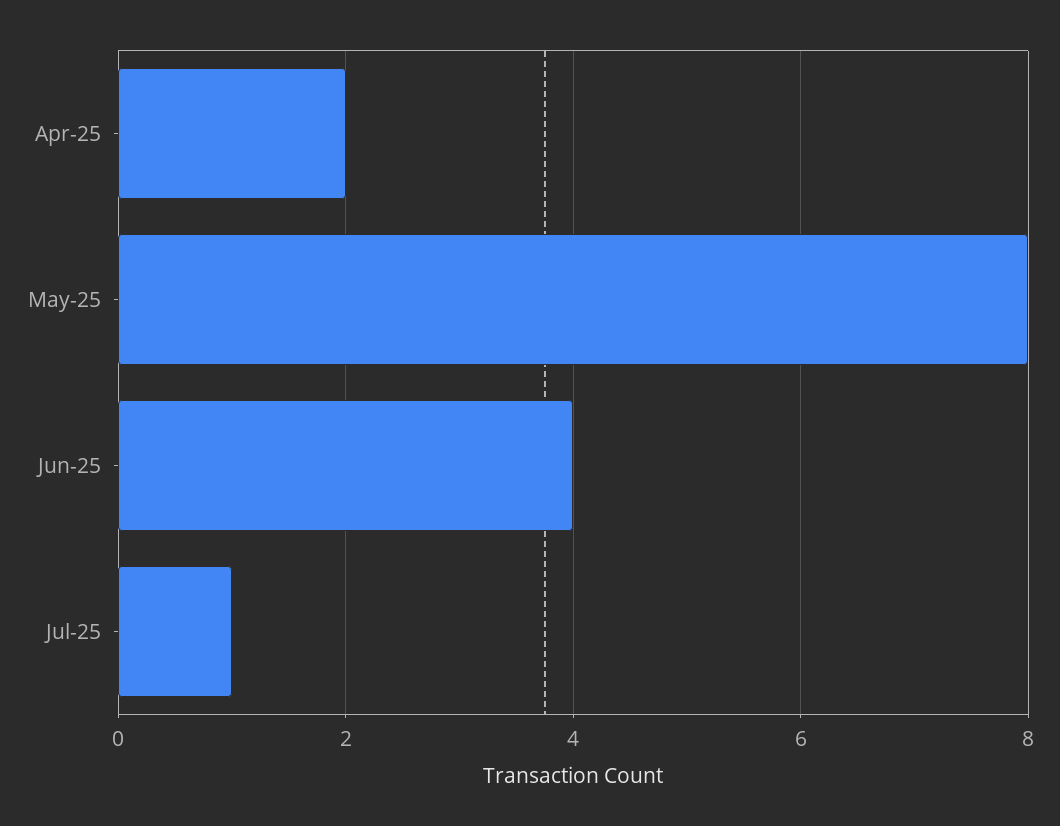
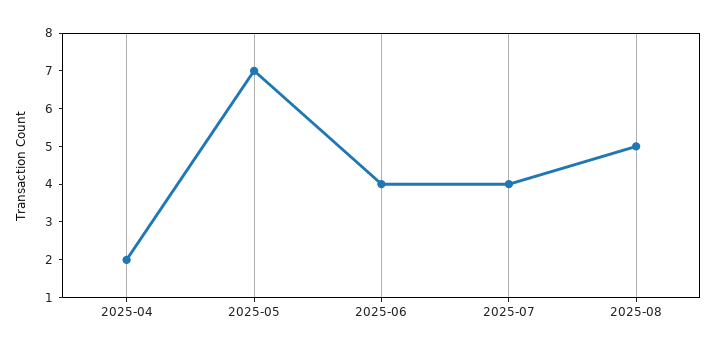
May-25: 8 -> 7
Jul-25: 1 -> 4
2025-08: none -> 5

